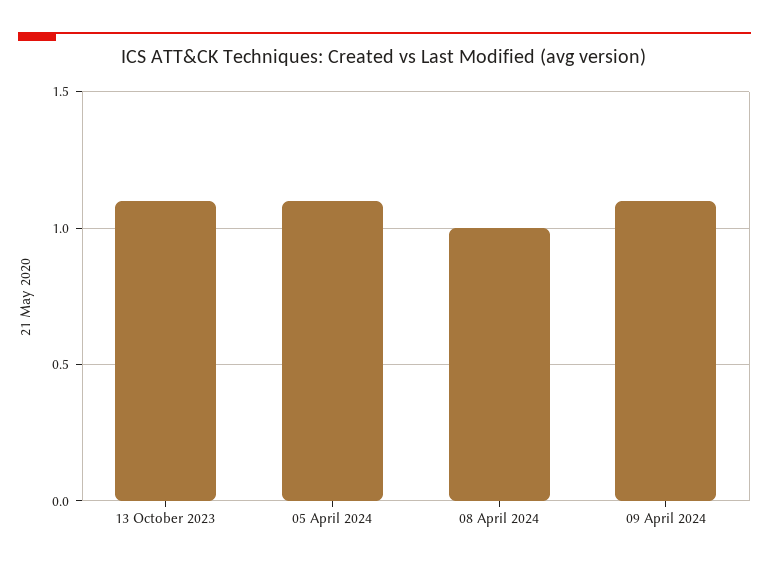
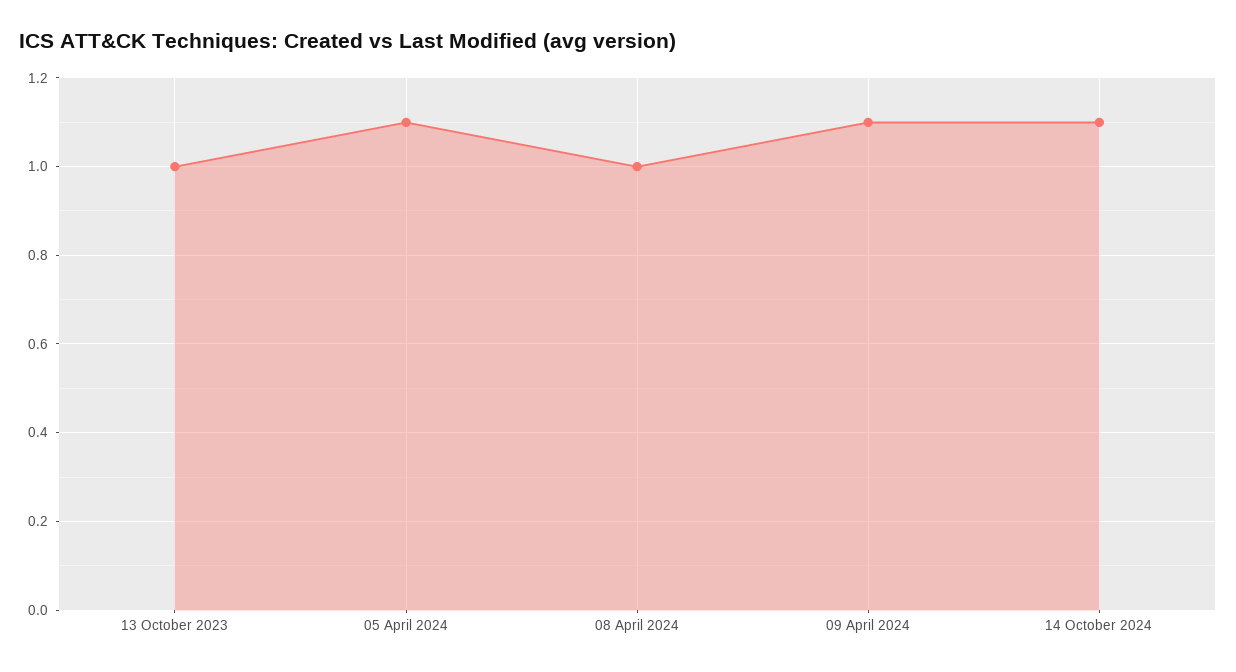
13 October 2023: 1.1 -> 1
14 October 2024: none -> 1.1

